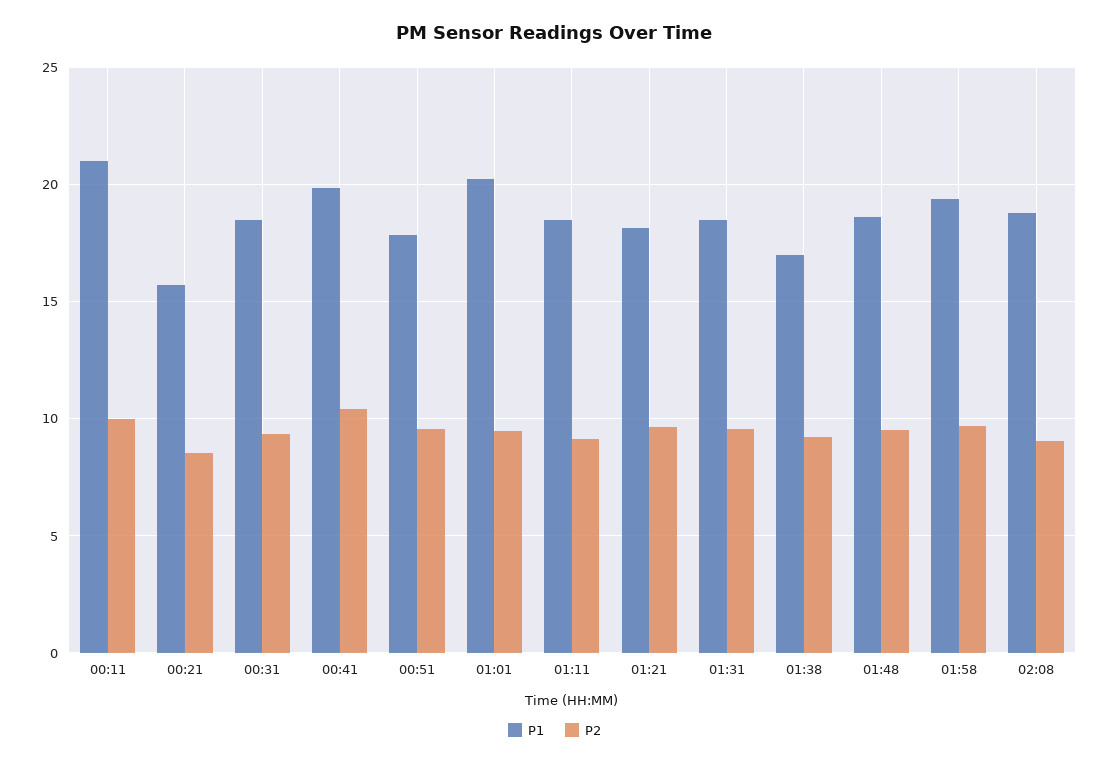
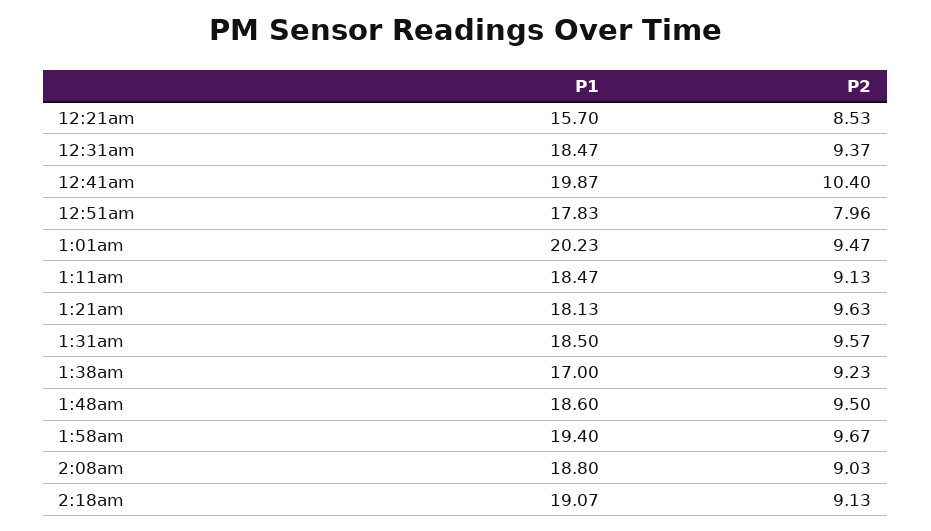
P1, 00:11: 21 -> none
P2, 00:11: 10 -> none
P2, 00:51: 9.5 -> 7.96
P1, 2:18am: none -> 19.07
P2, 2:18am: none -> 9.13

